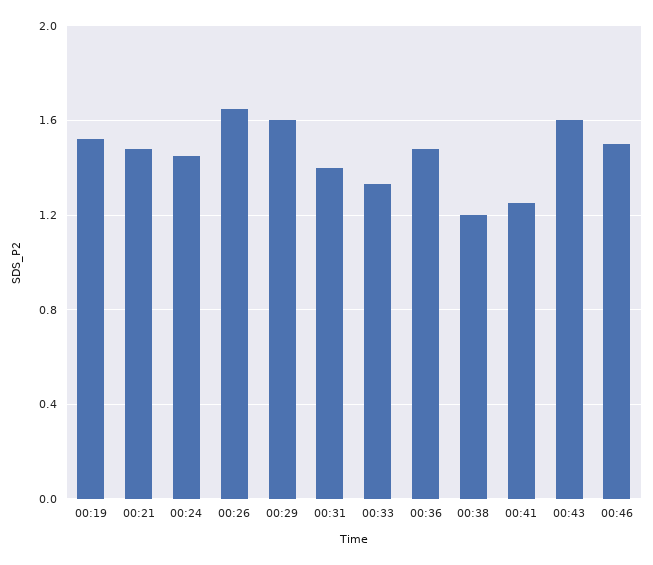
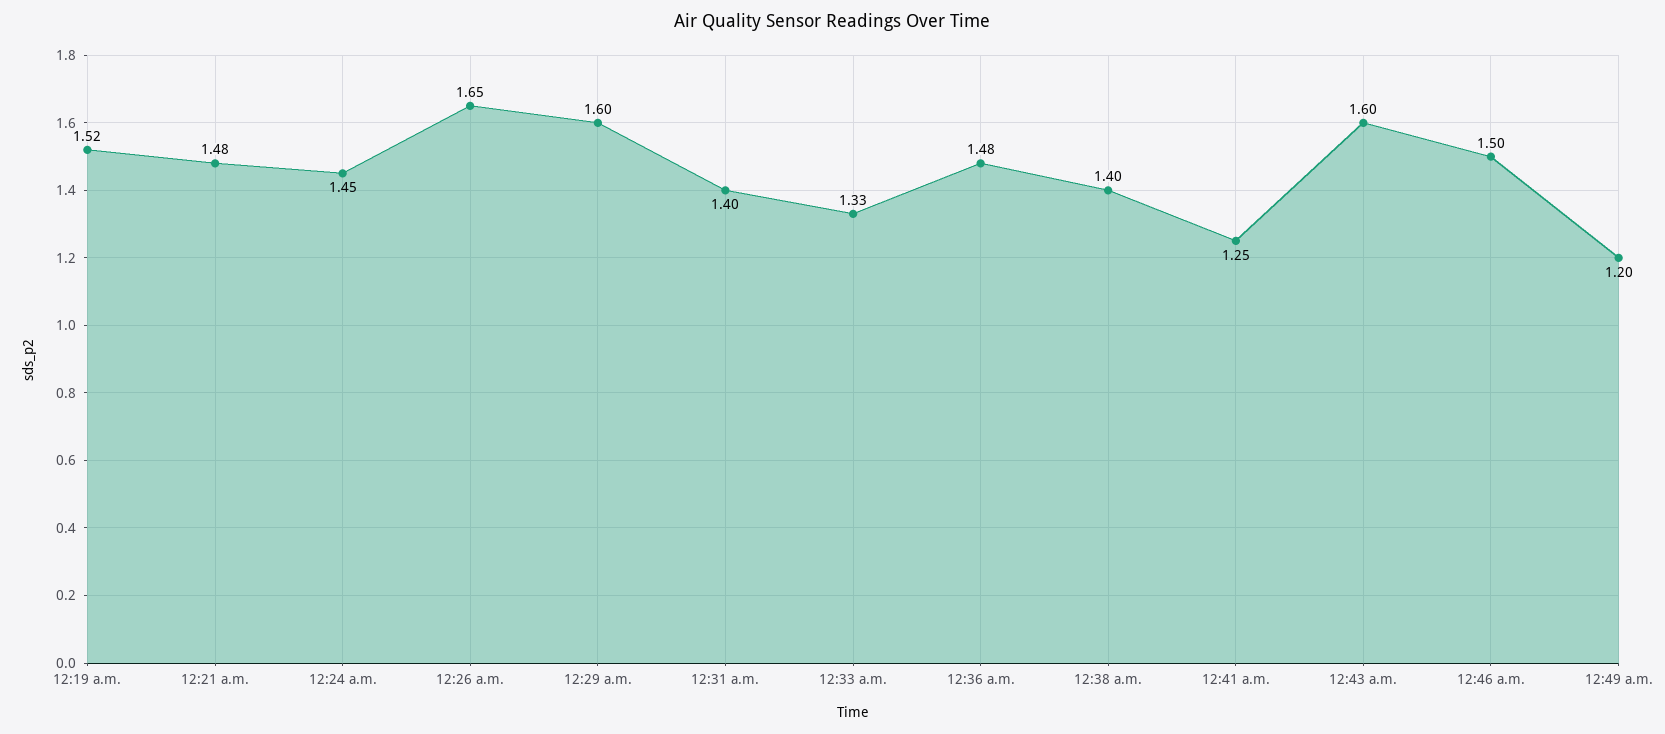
00:38: 1.2 -> 1.4
12:49 a.m.: none -> 1.2

